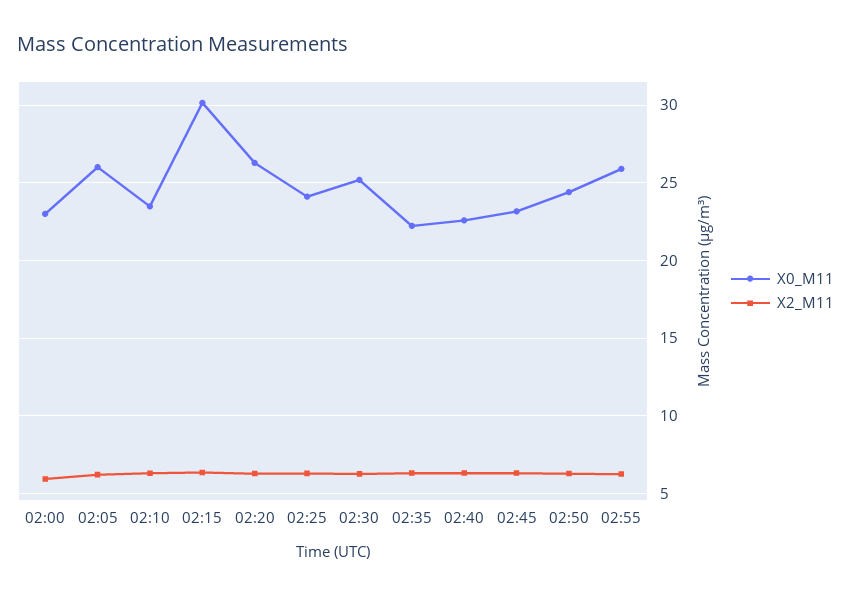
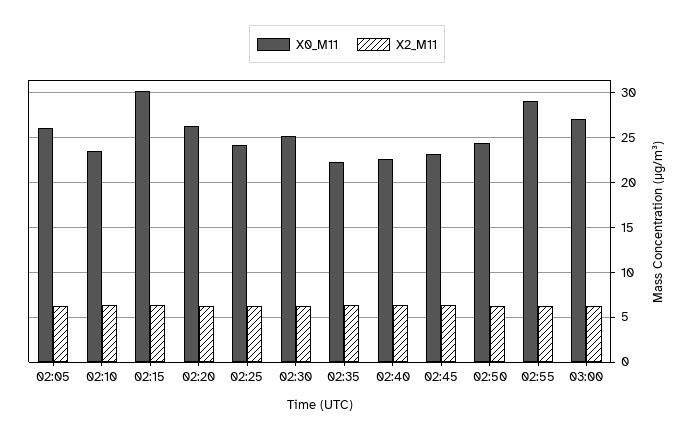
X0_M11, 02:00: 23 -> none
X2_M11, 02:00: 6 -> none
X0_M11, 02:55: 26 -> 29
X0_M11, 03:00: none -> 27
X2_M11, 03:00: none -> 6

